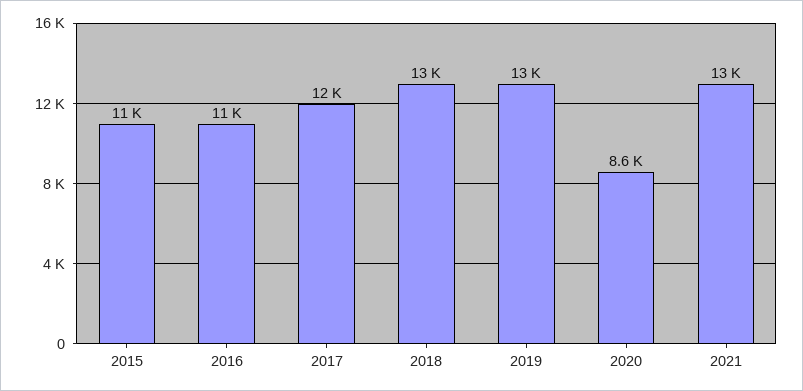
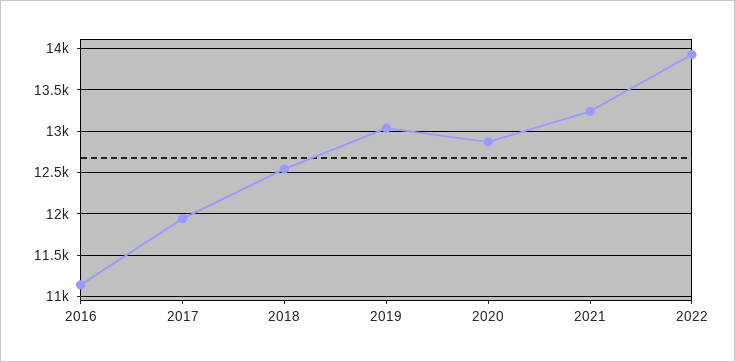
2015: 11000 -> none
2020: 8600 -> 12900
2022: none -> 13900

